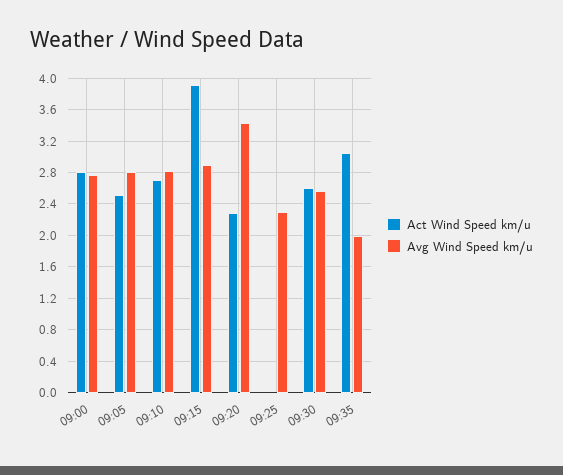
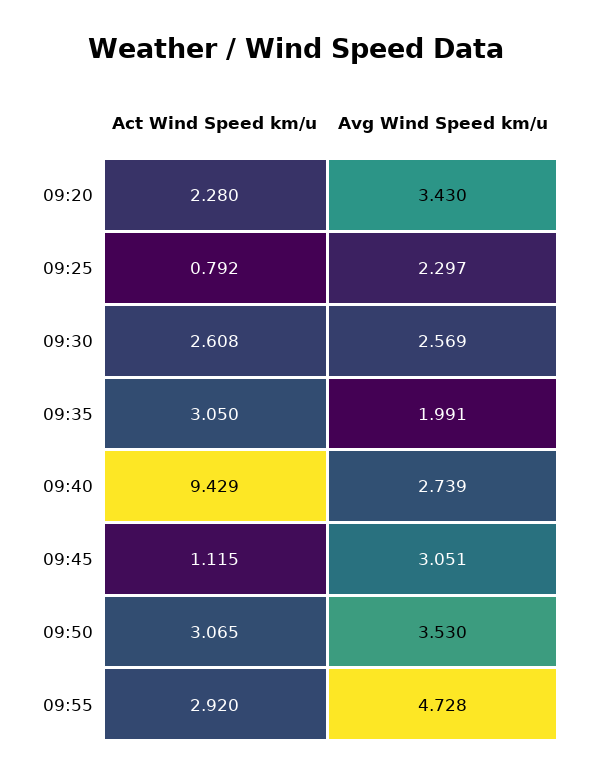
Act Wind Speed km/u, 09:00: 2.8 -> none
Avg Wind Speed km/u, 09:00: 2.8 -> none
Act Wind Speed km/u, 09:05: 2.5 -> none
Avg Wind Speed km/u, 09:05: 2.8 -> none
Act Wind Speed km/u, 09:10: 2.7 -> none
Avg Wind Speed km/u, 09:10: 2.8 -> none
Act Wind Speed km/u, 09:15: 3.9 -> none
Avg Wind Speed km/u, 09:15: 2.9 -> none
Act Wind Speed km/u, 09:25: 0 -> 0.792
Act Wind Speed km/u, 09:40: none -> 9.429
Avg Wind Speed km/u, 09:40: none -> 2.739
Act Wind Speed km/u, 09:45: none -> 1.115
Avg Wind Speed km/u, 09:45: none -> 3.051
Act Wind Speed km/u, 09:50: none -> 3.065
Avg Wind Speed km/u, 09:50: none -> 3.53
Act Wind Speed km/u, 09:55: none -> 2.92
Avg Wind Speed km/u, 09:55: none -> 4.728

